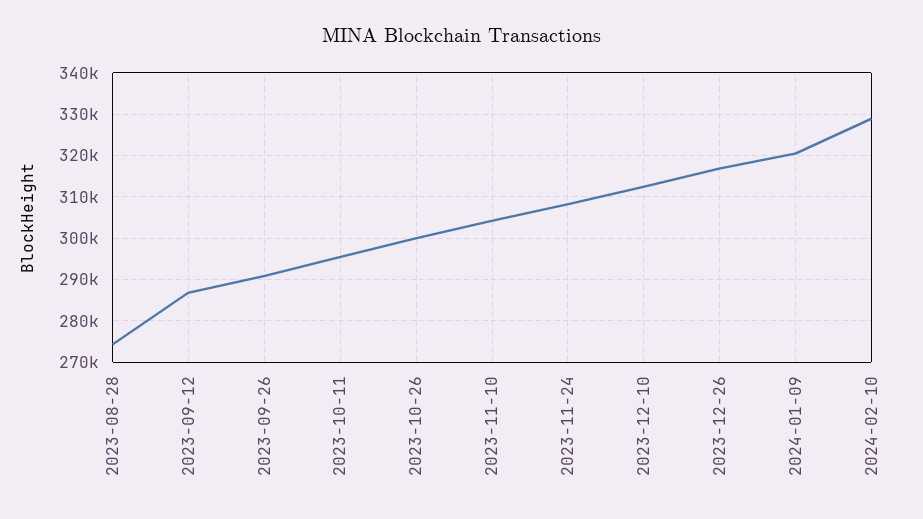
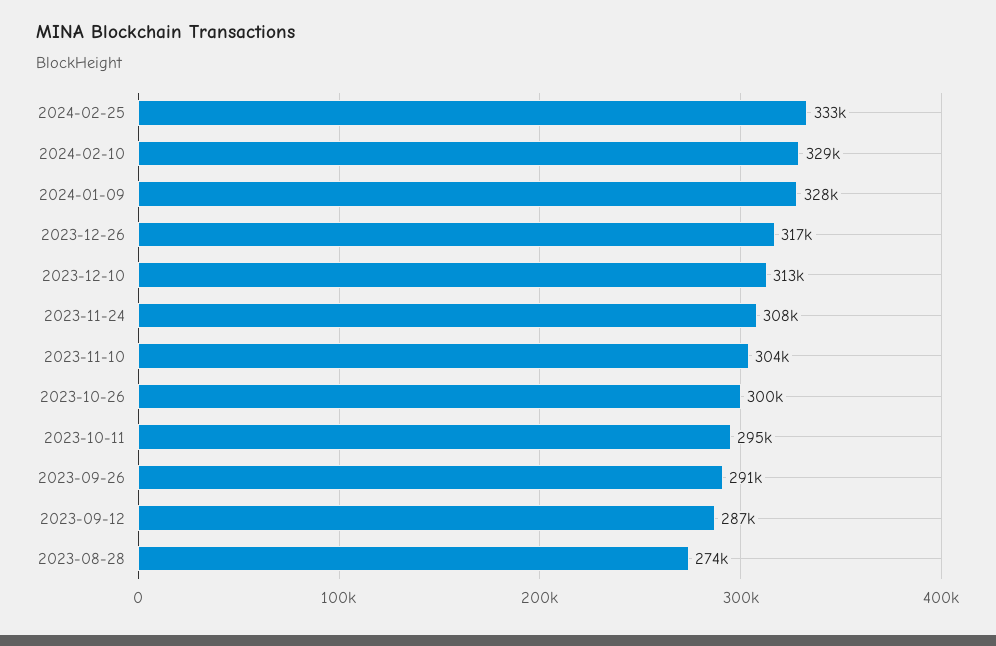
2024-01-09: 320000 -> 328000
2024-02-25: none -> 333000

